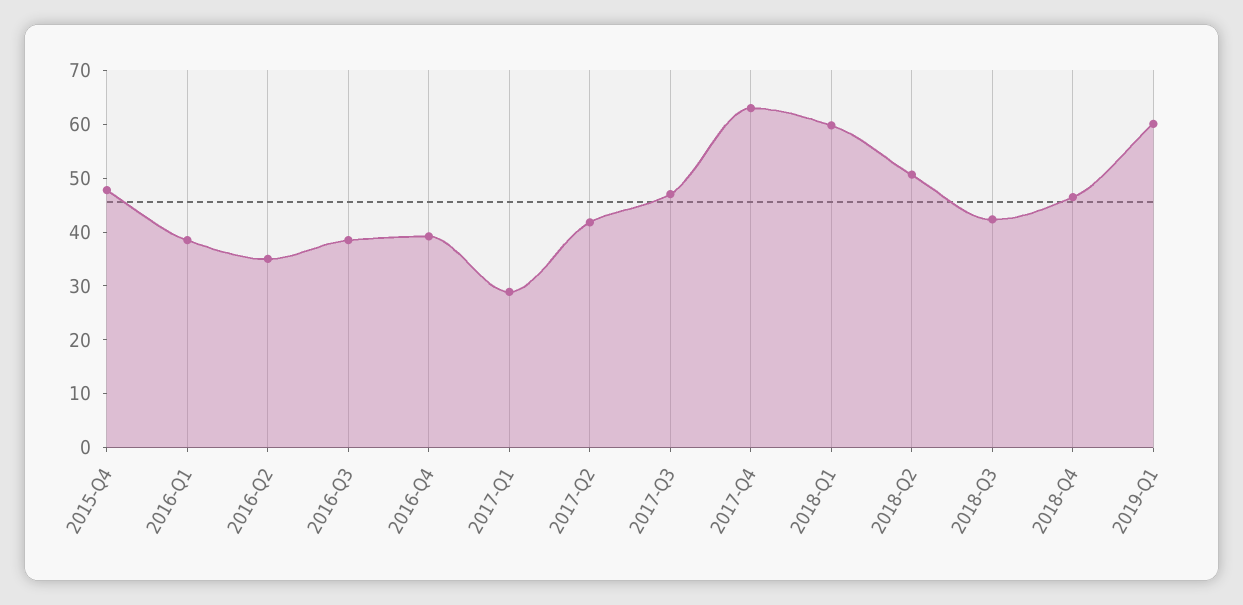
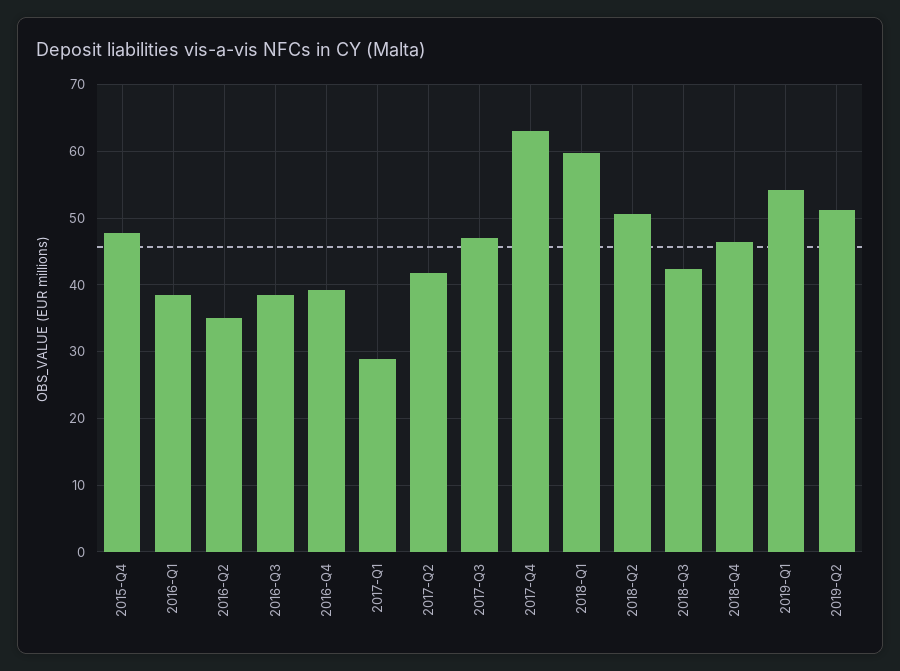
2019-Q1: 60 -> 54
2019-Q2: none -> 51

